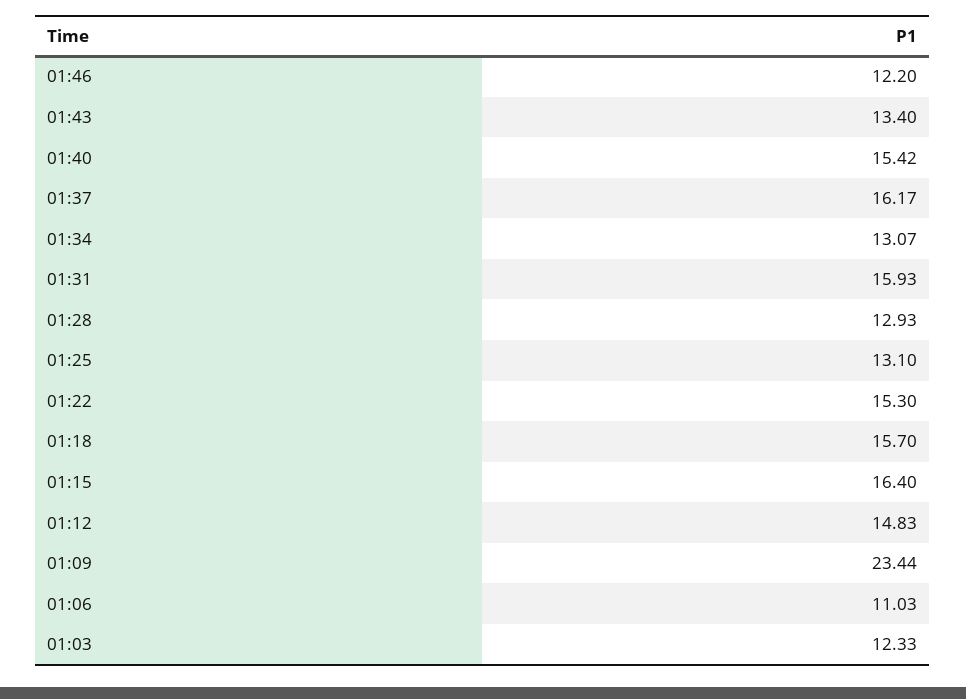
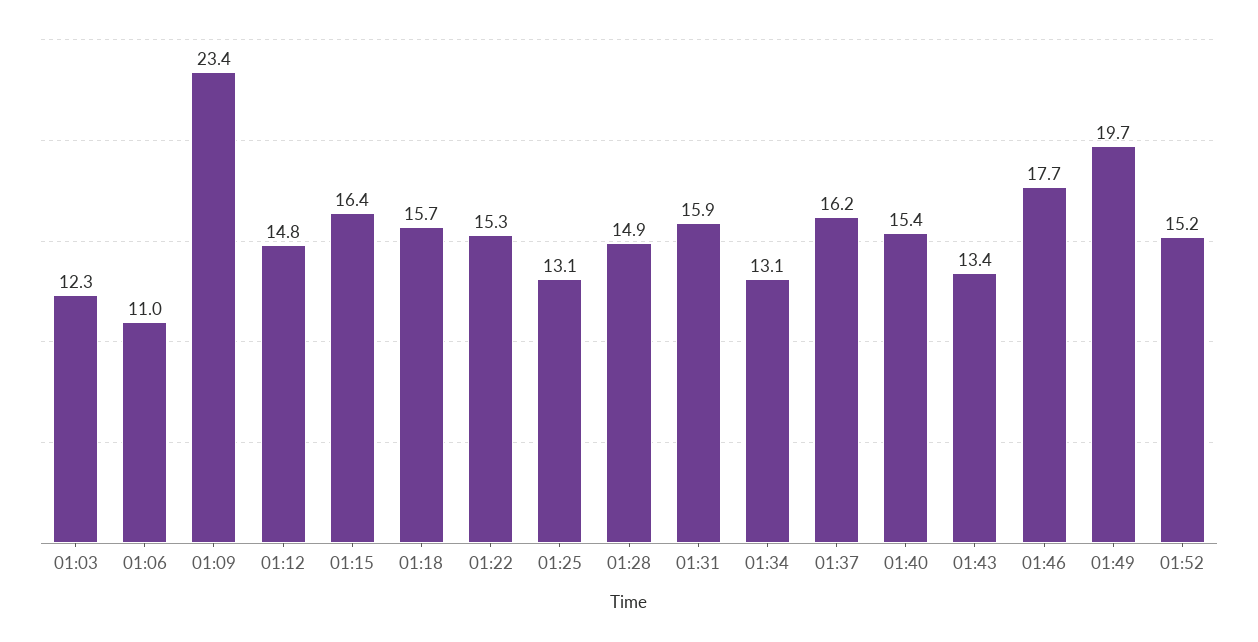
01:46: 12.2 -> 17.7
01:28: 12.93 -> 14.9
01:49: none -> 19.7
01:52: none -> 15.2

